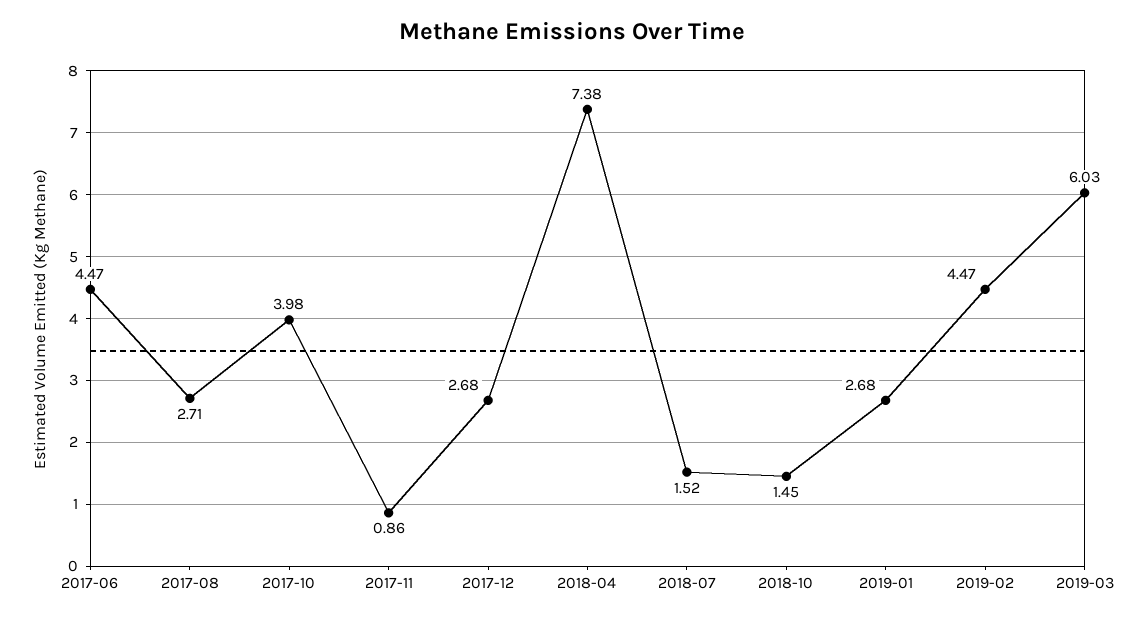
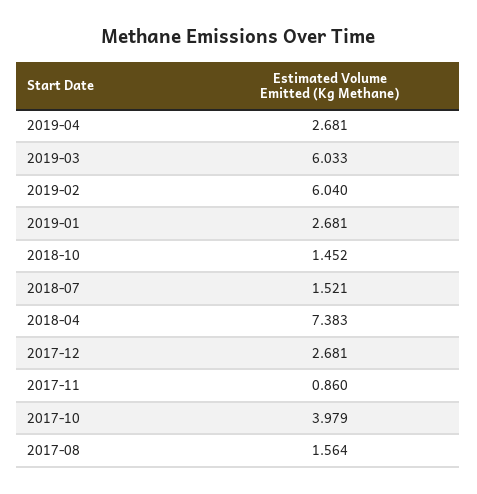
2017-06: 4.47 -> none
2017-08: 2.71 -> 1.564
2019-02: 4.47 -> 6.04
2019-04: none -> 2.681

